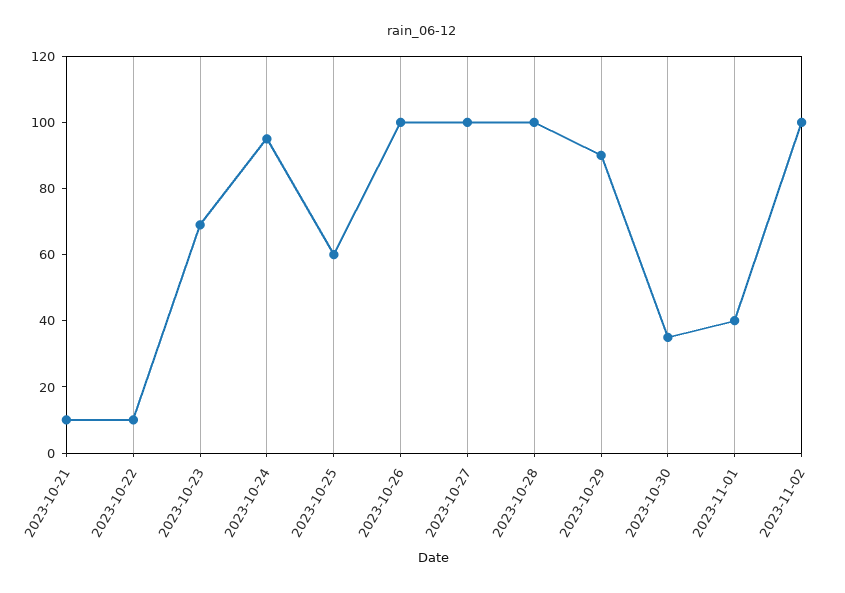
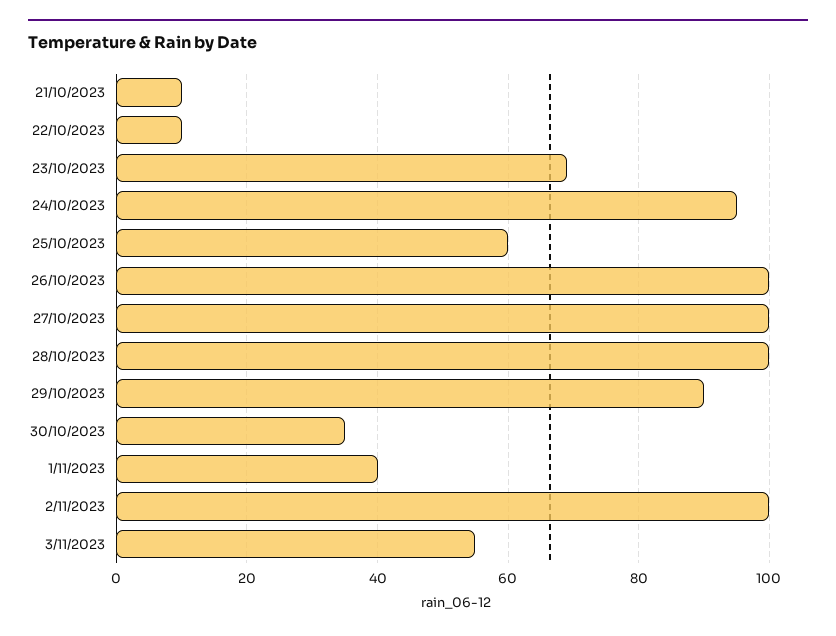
3/11/2023: none -> 55

